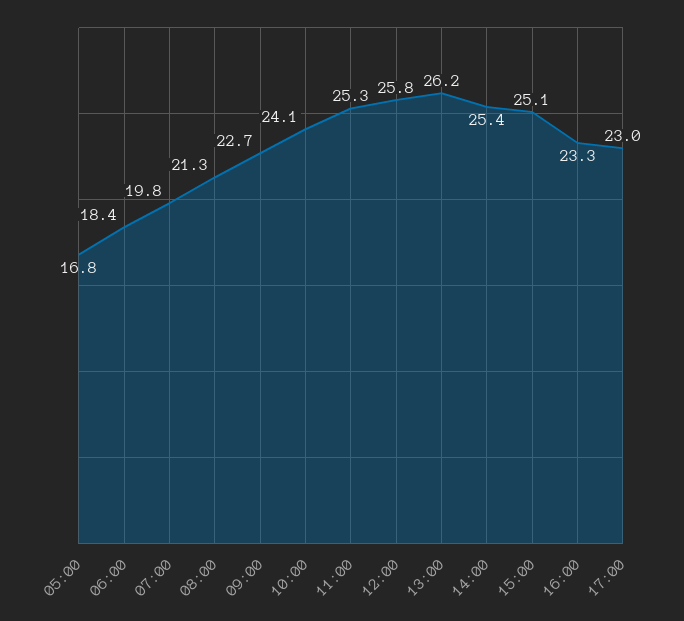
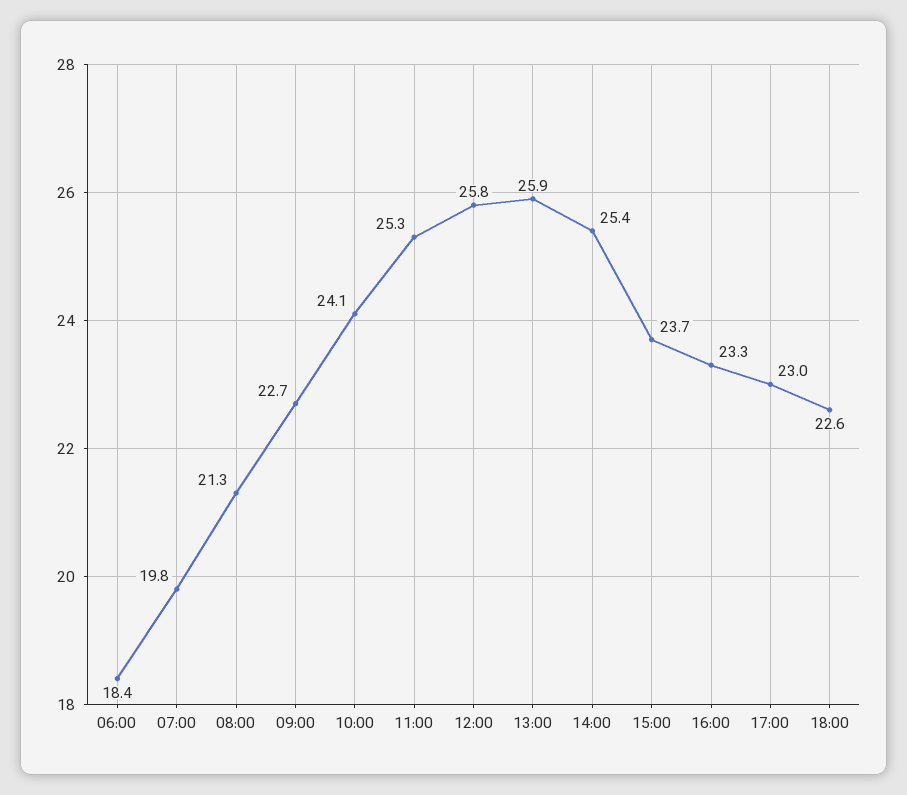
05:00: 16.8 -> none
13:00: 26.2 -> 25.9
15:00: 25.1 -> 23.7
18:00: none -> 22.6

